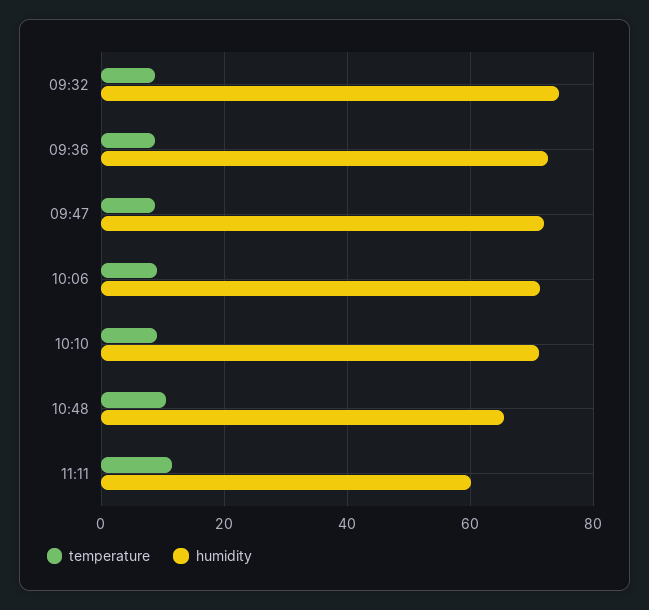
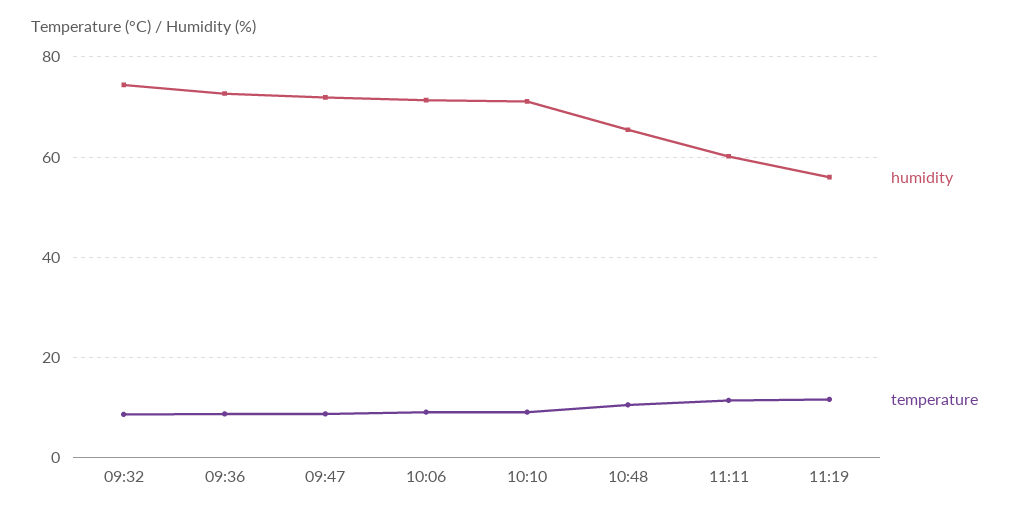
humidity, 11:19: none -> 56
temperature, 11:19: none -> 12

